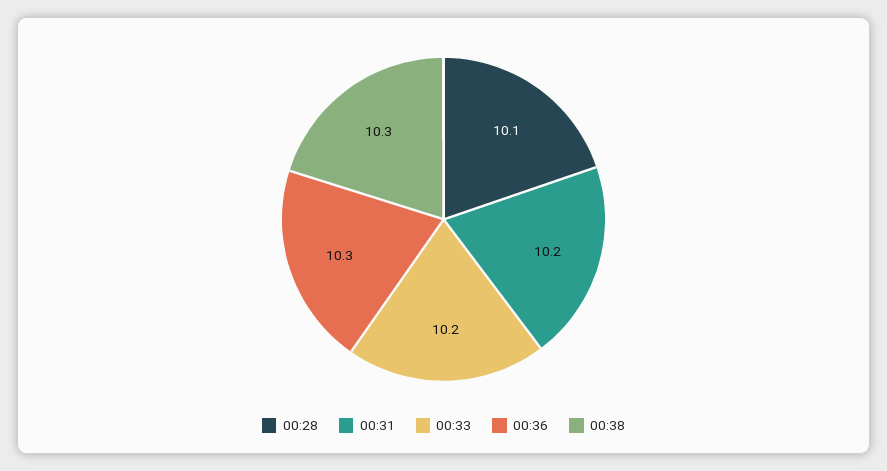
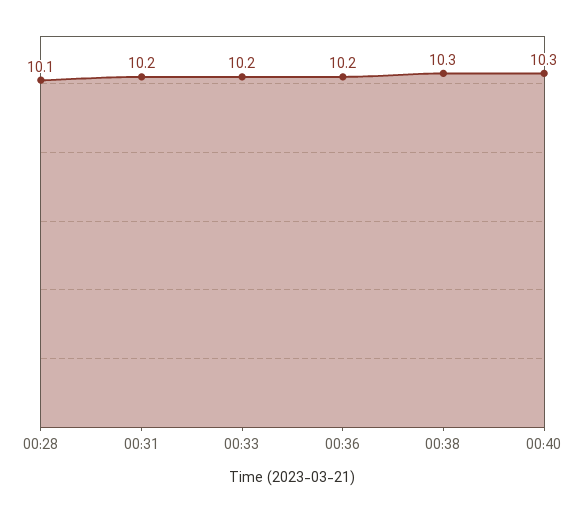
00:36: 10.3 -> 10.2
00:40: none -> 10.3

